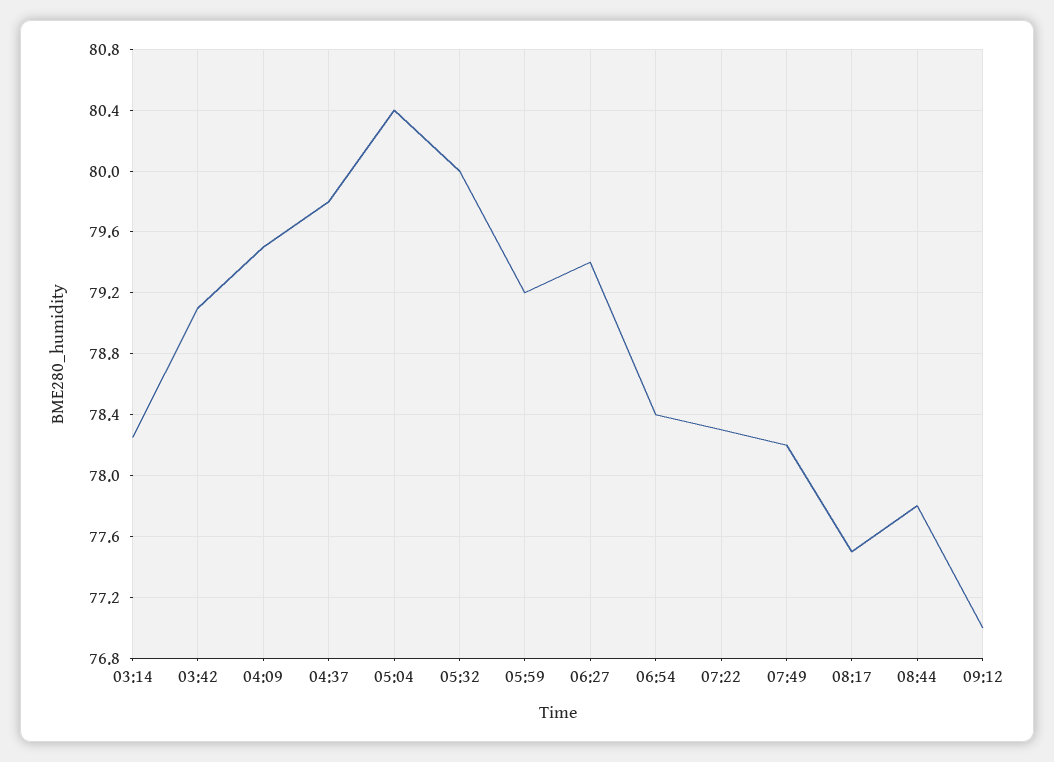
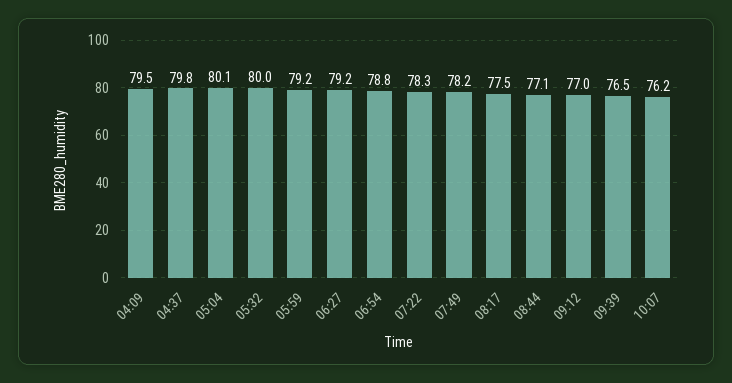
03:14: 78.25 -> none
03:42: 79.1 -> none
05:04: 80.4 -> 80.1
06:27: 79.4 -> 79.2
06:54: 78.4 -> 78.8
08:44: 77.8 -> 77.1
09:39: none -> 76.5
10:07: none -> 76.2

